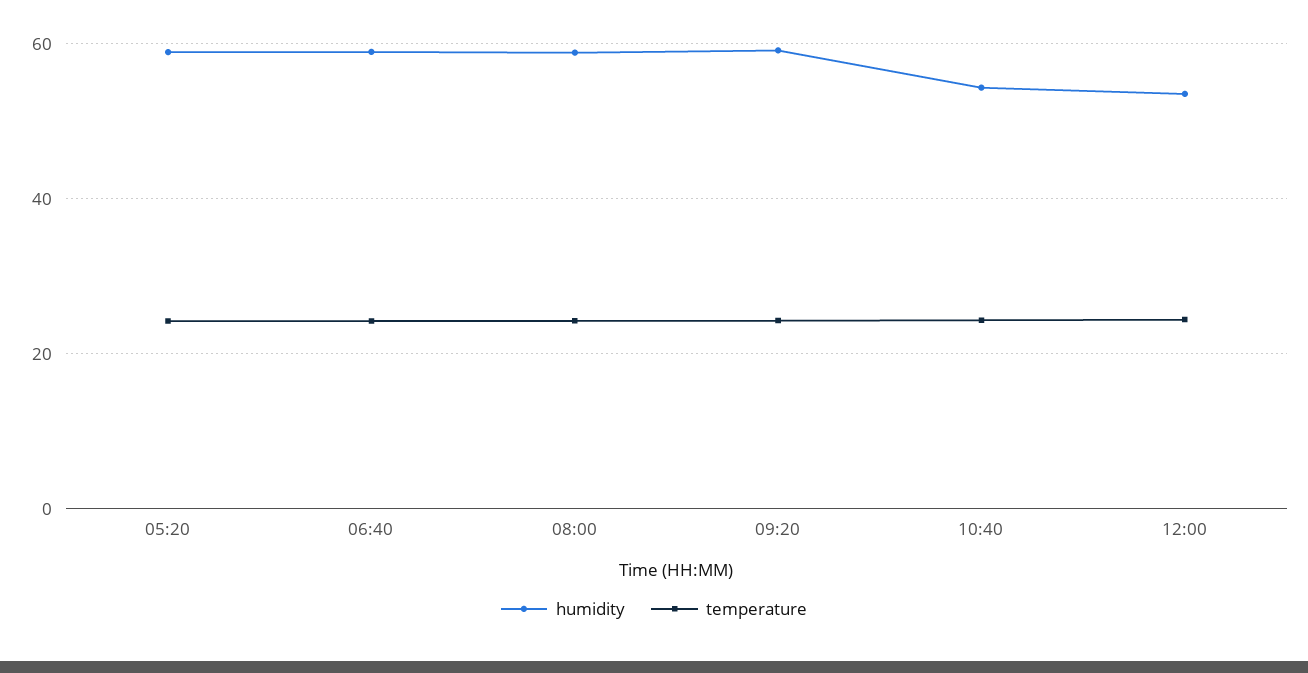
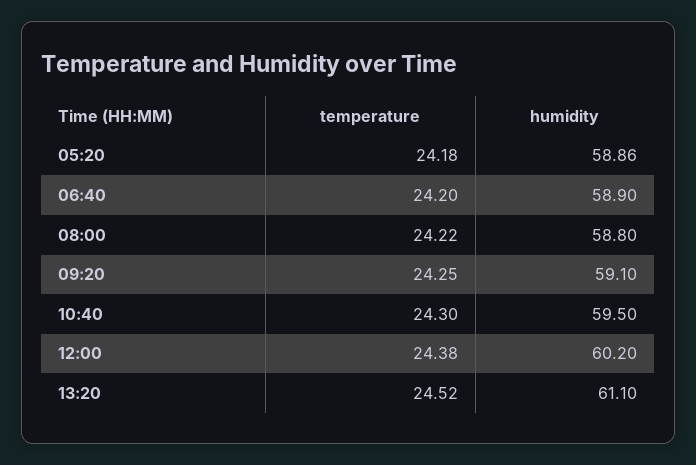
humidity, 10:40: 54 -> 59.5
humidity, 12:00: 54 -> 60.2
temperature, 13:20: none -> 24.52
humidity, 13:20: none -> 61.1

